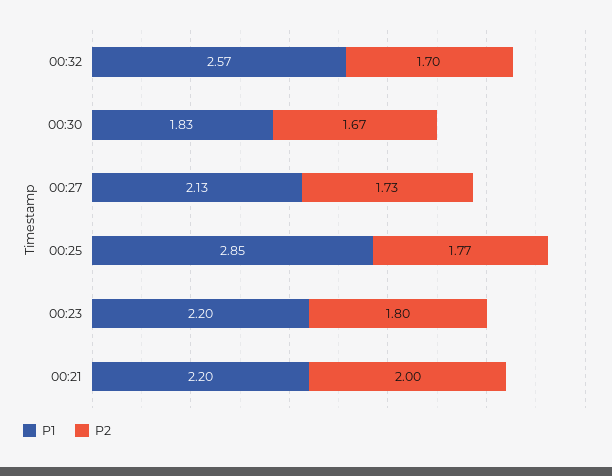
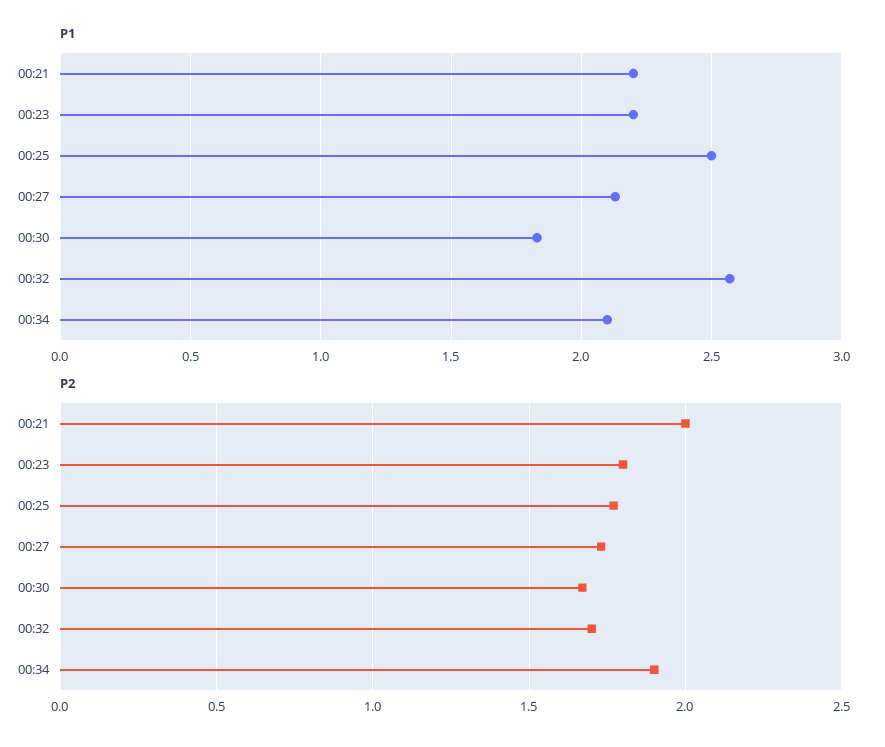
P1, 00:25: 2.85 -> 2.5
P1, 00:34: none -> 2.1
P2, 00:34: none -> 1.9

